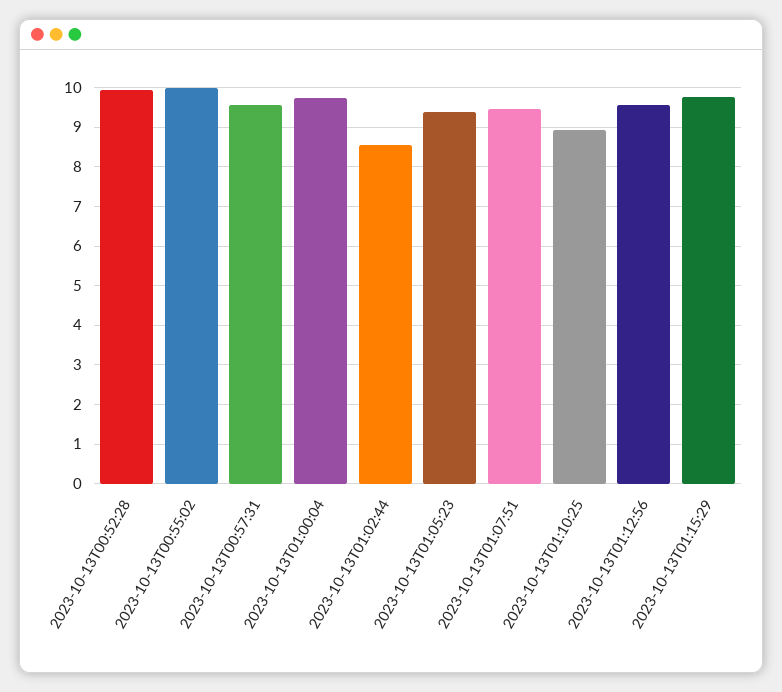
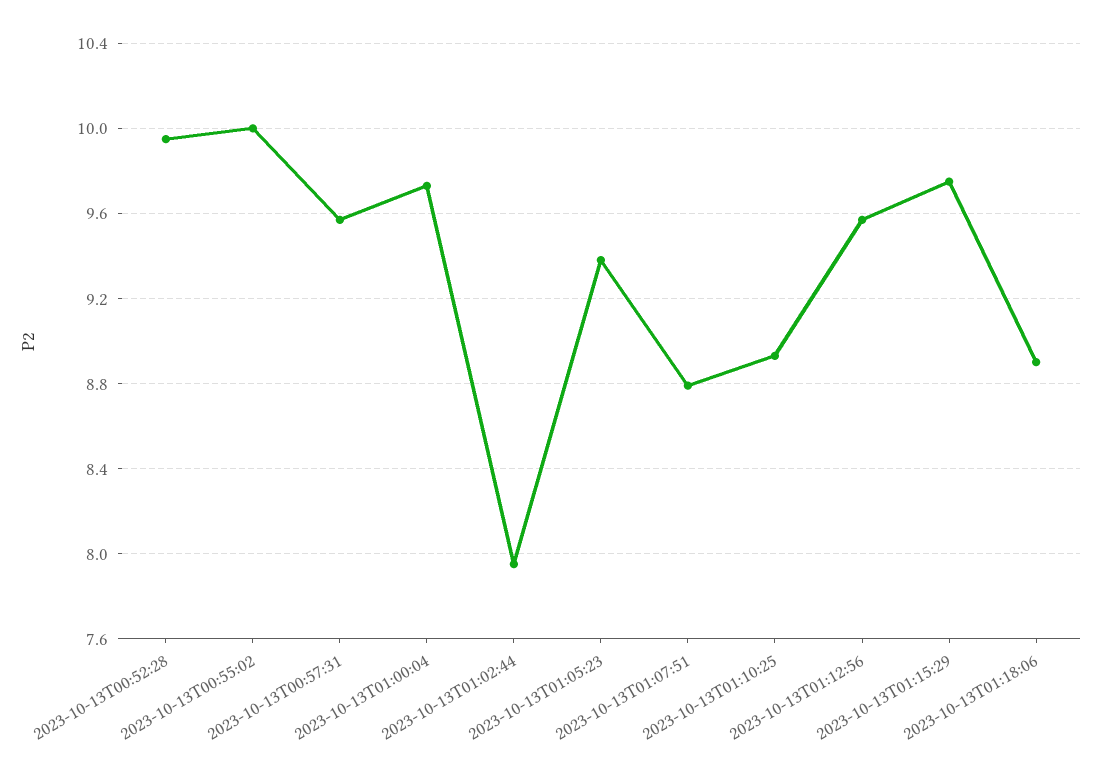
2023-10-13T01:02:44: 8.6 -> 7.95
2023-10-13T01:07:51: 9.4 -> 8.8
2023-10-13T01:18:06: none -> 8.9

